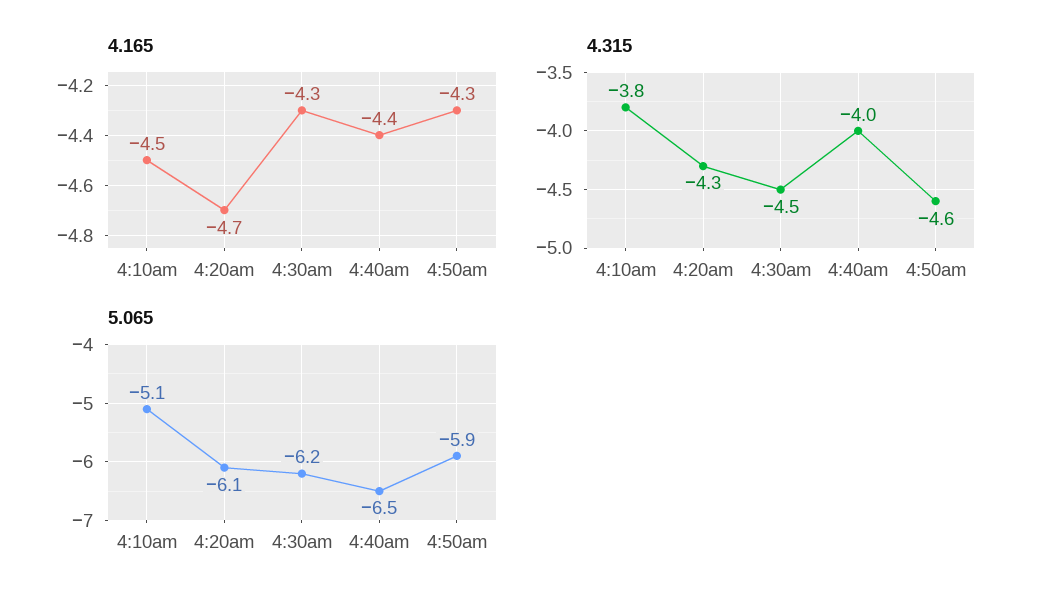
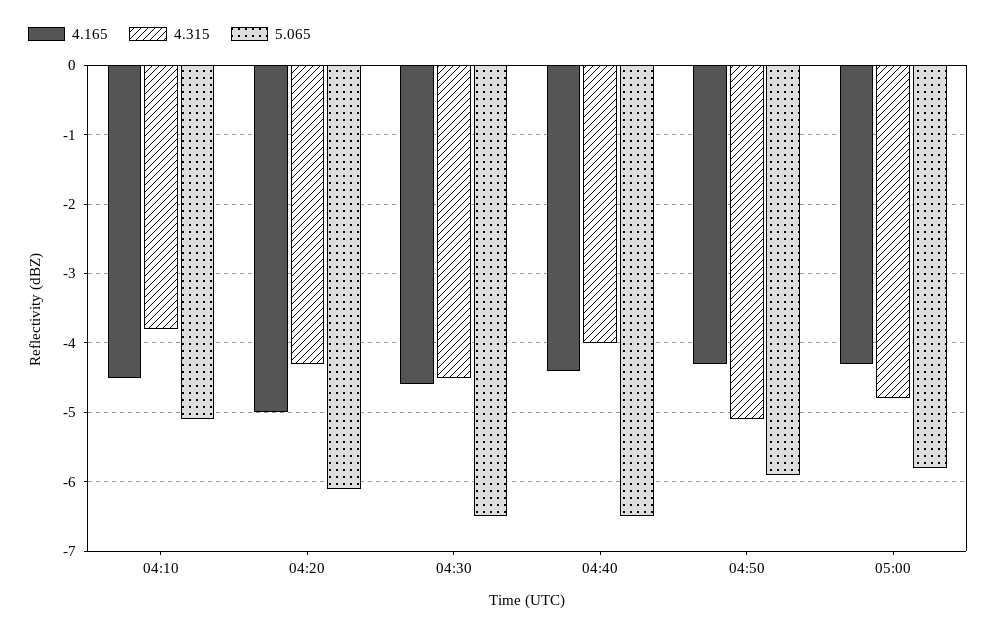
4.165, 4:20am: -4.7 -> -5
4.165, 4:30am: -4.3 -> -4.6
4.315, 4:50am: -4.6 -> -5.1
5.065, 4:30am: -6.2 -> -6.5
4.165, 05:00: none -> -4.3
4.315, 05:00: none -> -4.8
5.065, 05:00: none -> -5.8

